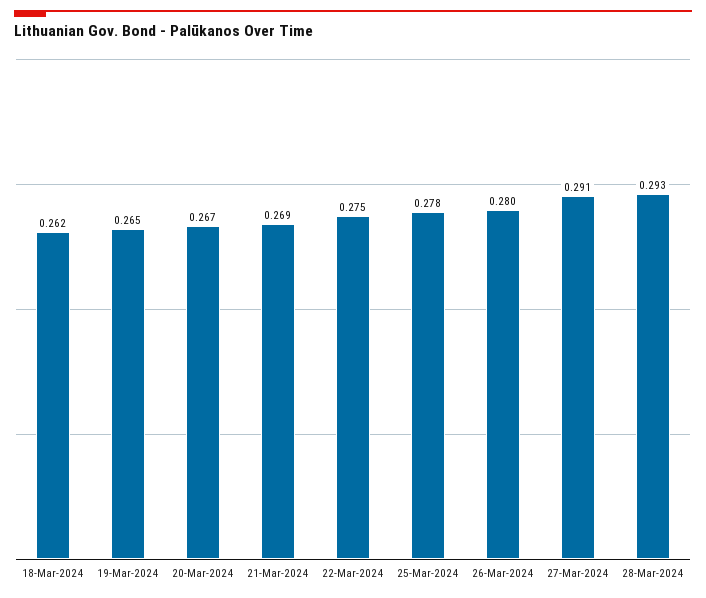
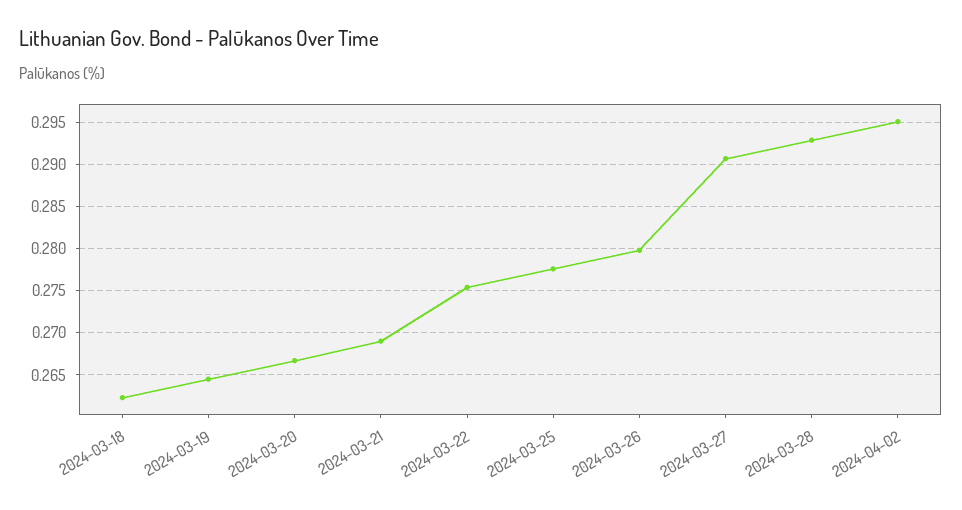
2024-04-02: none -> 0.295

